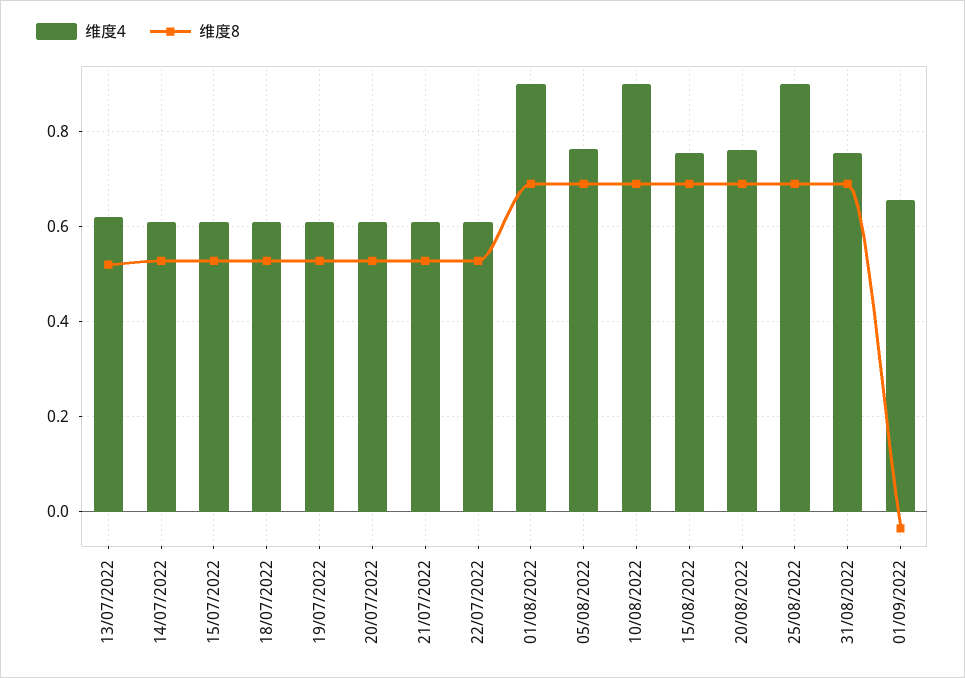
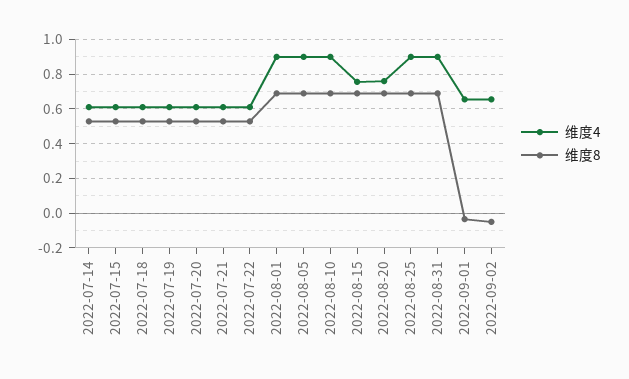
维度4, 13/07/2022: 0.62 -> none
维度8, 13/07/2022: 0.52 -> none
维度4, 05/08/2022: 0.76 -> 0.9
维度4, 31/08/2022: 0.76 -> 0.9
维度4, 2022-09-02: none -> 0.65
维度8, 2022-09-02: none -> -0.05

